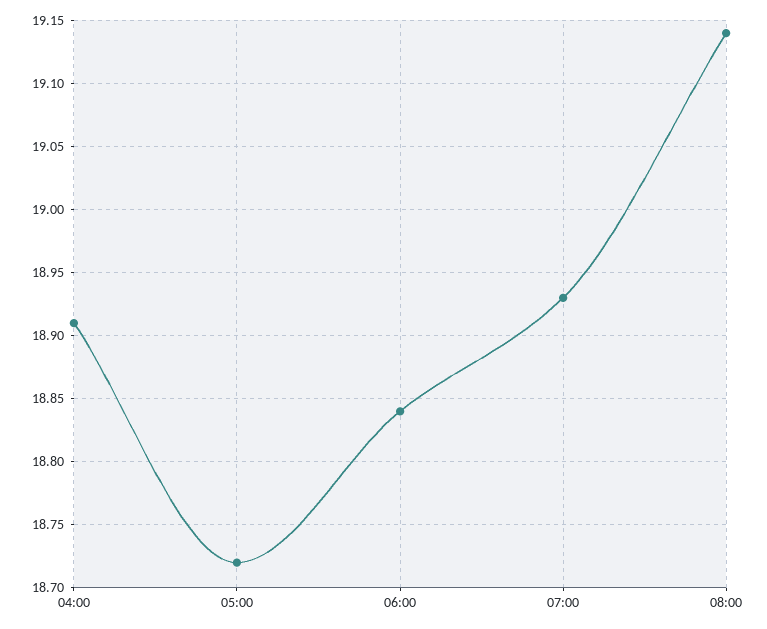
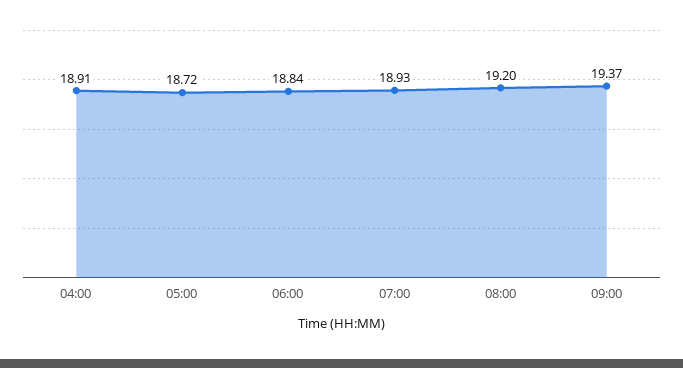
08:00: 19.14 -> 19.2
09:00: none -> 19.37

